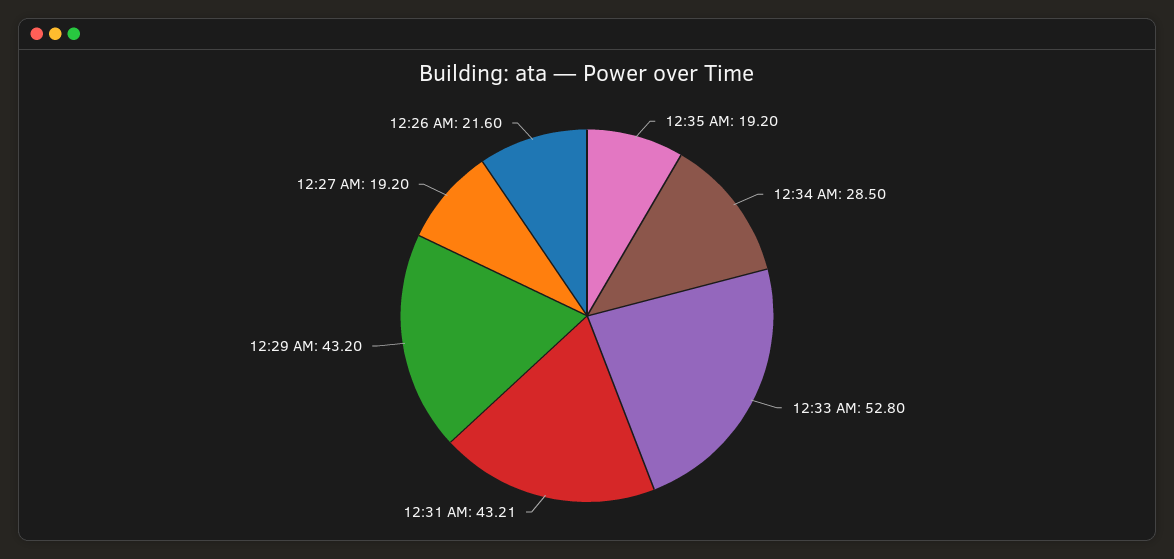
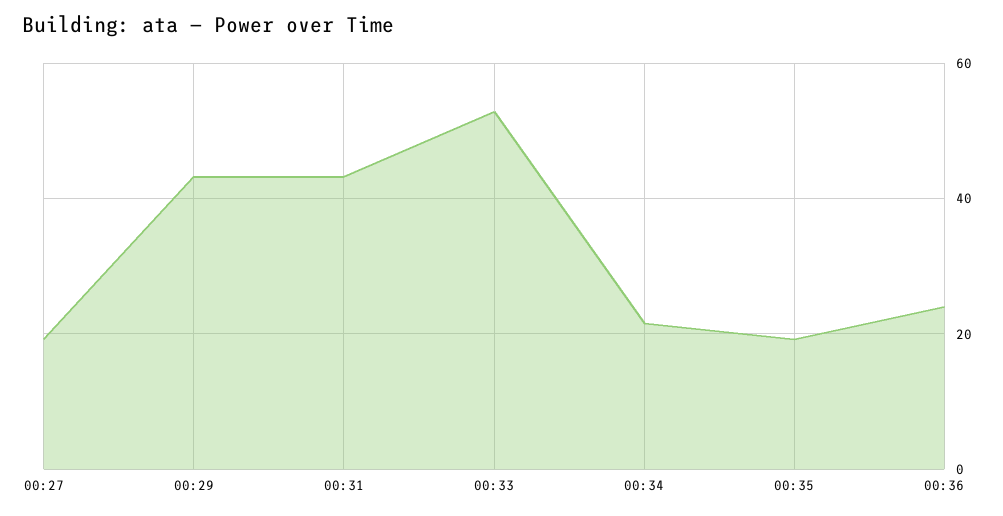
12:34 AM: 28.5 -> 22
12:26 AM: 21.6 -> none
00:36: none -> 24

